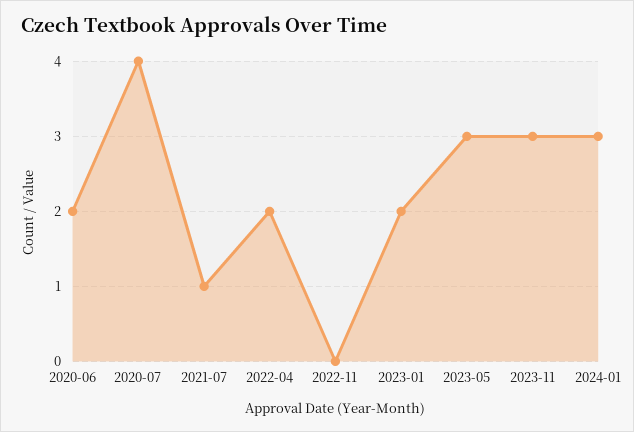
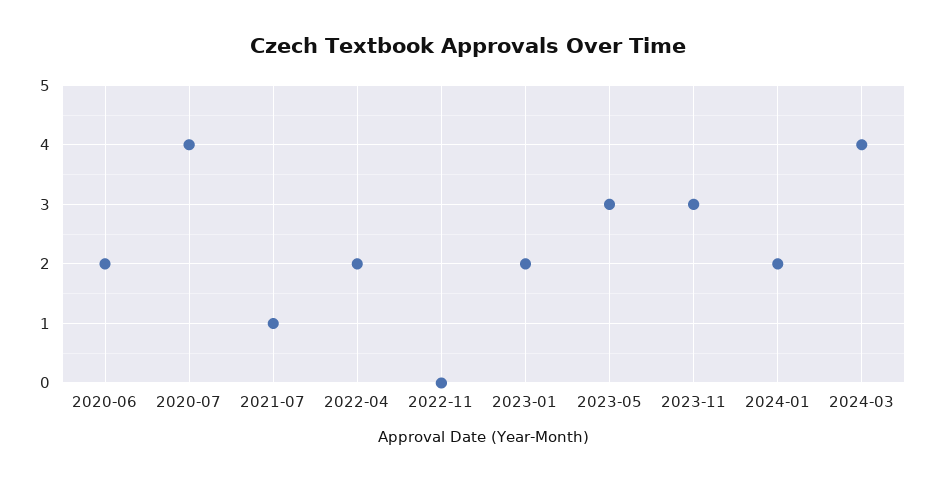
2024-01: 3 -> 2
2024-03: none -> 4

